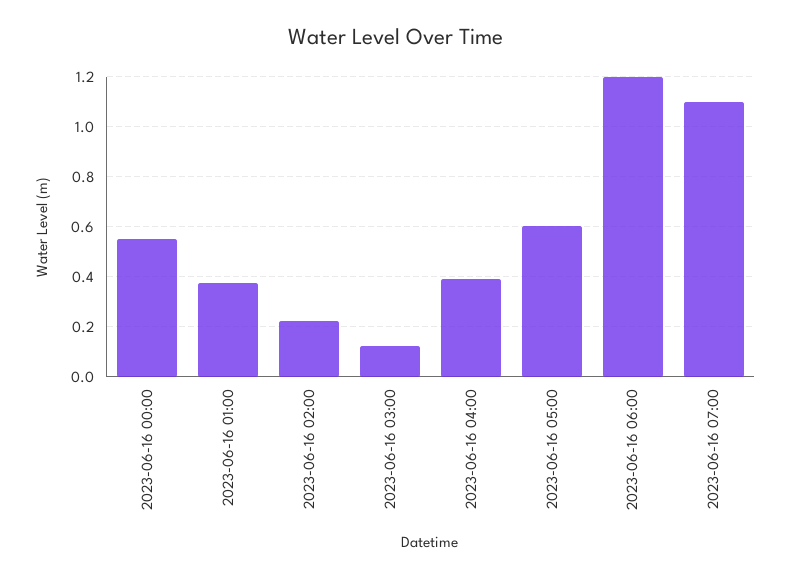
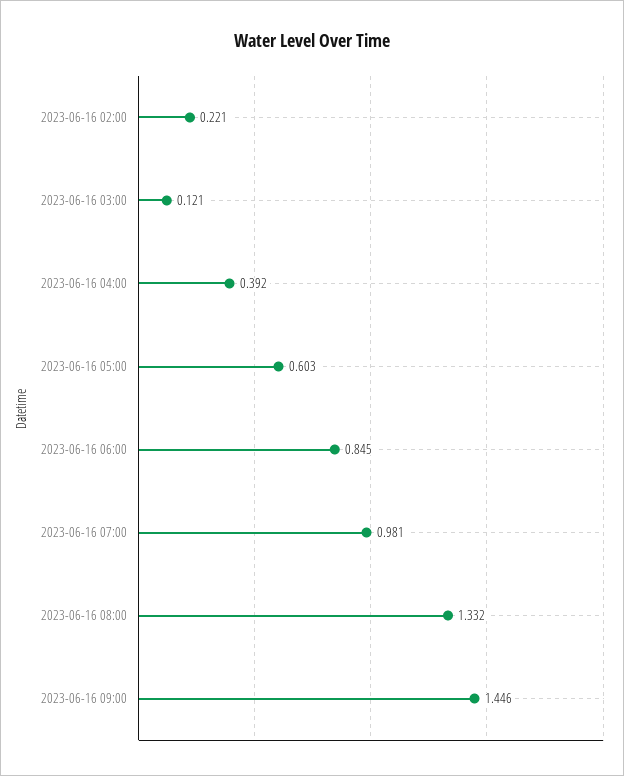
2023-06-16 00:00: 0.55 -> none
2023-06-16 01:00: 0.375 -> none
2023-06-16 06:00: 1.2 -> 0.845
2023-06-16 07:00: 1.1 -> 0.981
2023-06-16 08:00: none -> 1.332
2023-06-16 09:00: none -> 1.446

